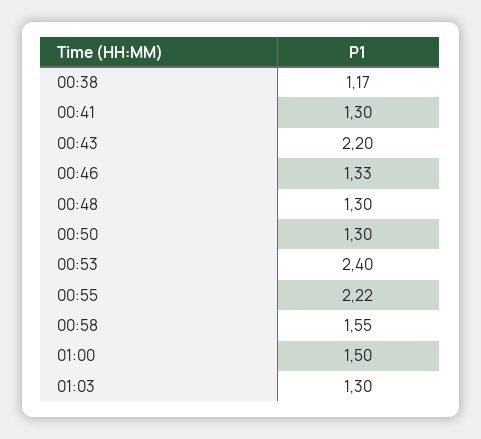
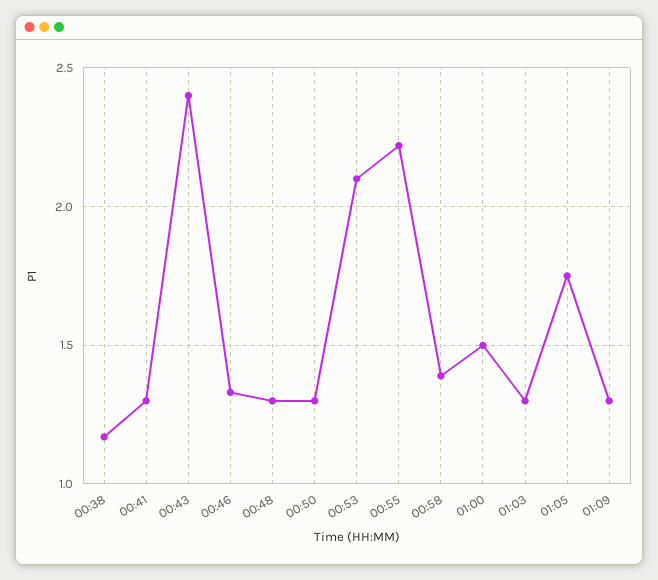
00:43: 2.2 -> 2.4
00:53: 2.4 -> 2.1
00:58: 1.55 -> 1.4
01:05: none -> 1.75
01:09: none -> 1.3

